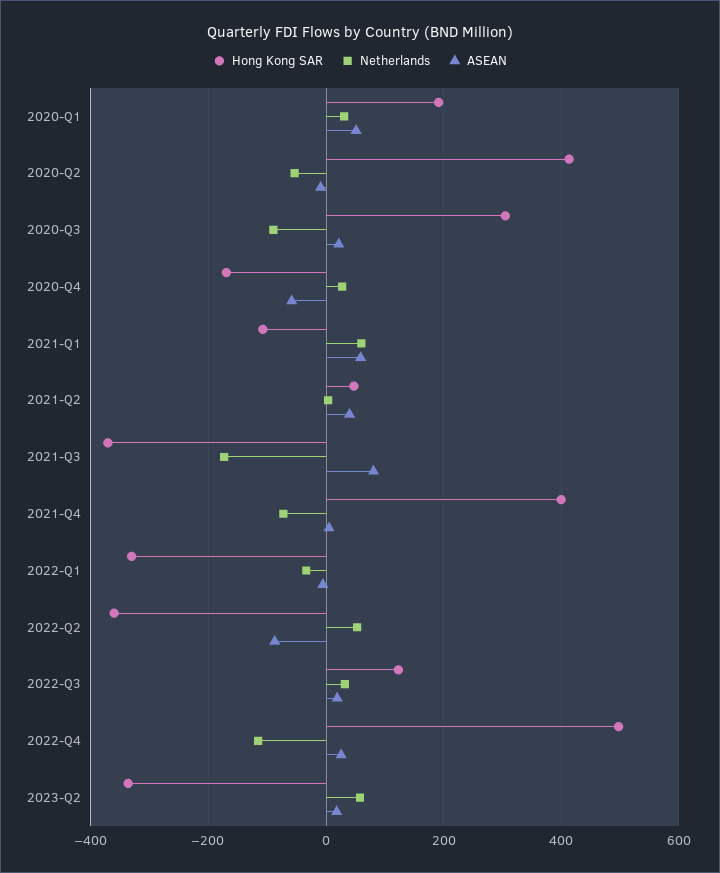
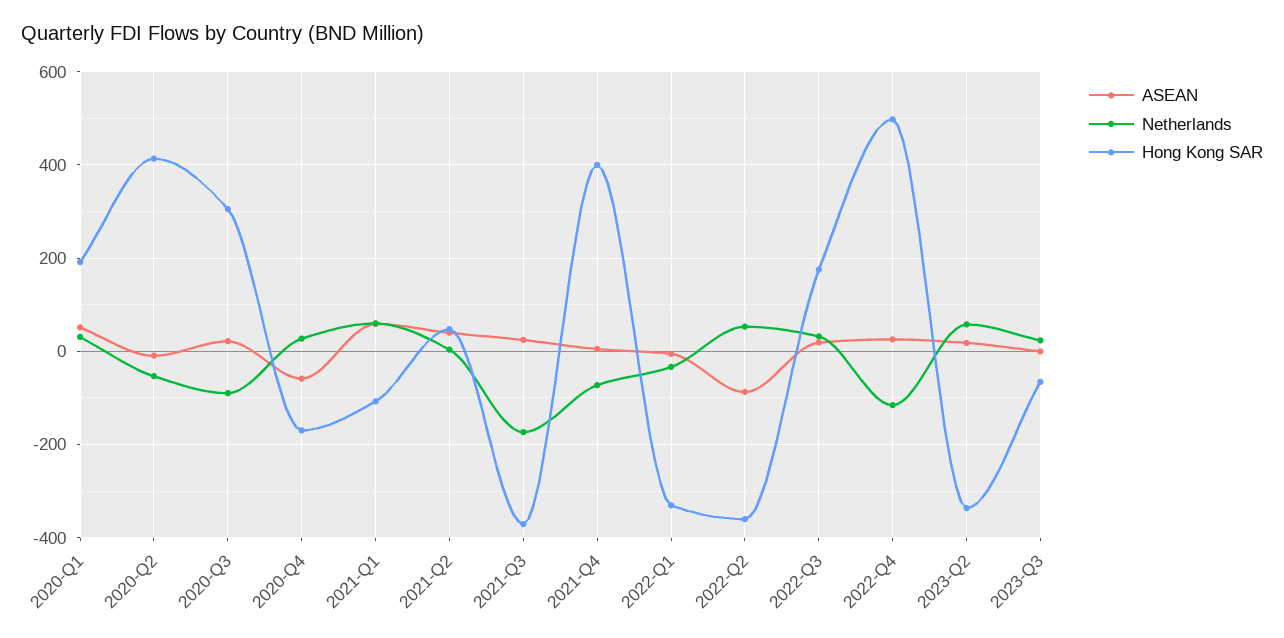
ASEAN, 2021-Q3: 80 -> 20
Hong Kong SAR, 2022-Q3: 120 -> 180
ASEAN, 2023-Q3: none -> 0
Netherlands, 2023-Q3: none -> 20
Hong Kong SAR, 2023-Q3: none -> -60

